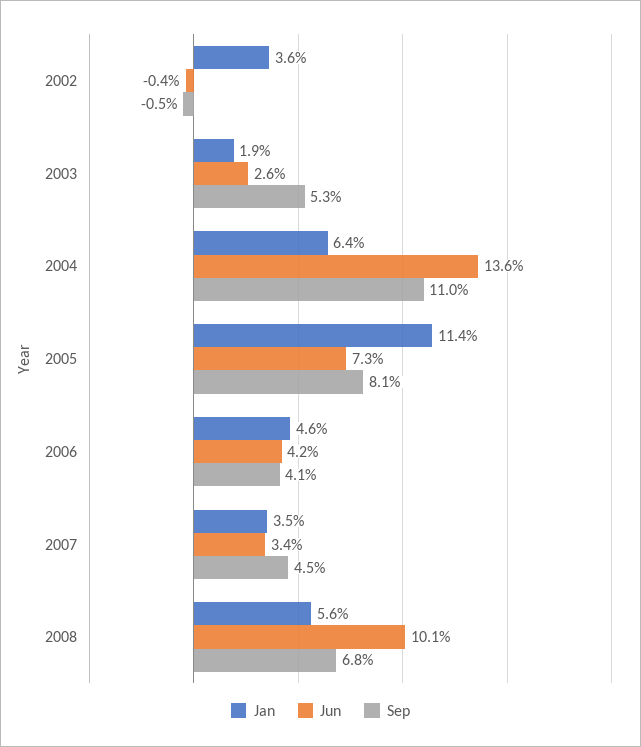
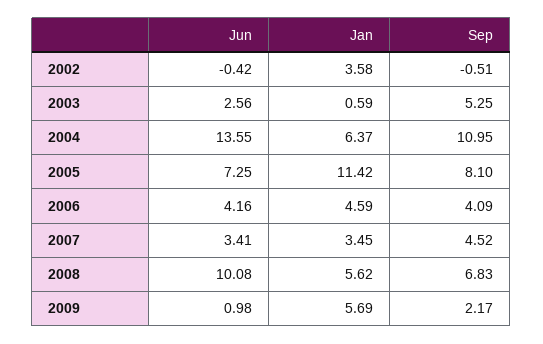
Jan, 2003: 1.9 -> 0.59
Jun, 2009: none -> 0.98
Jan, 2009: none -> 5.69
Sep, 2009: none -> 2.17

